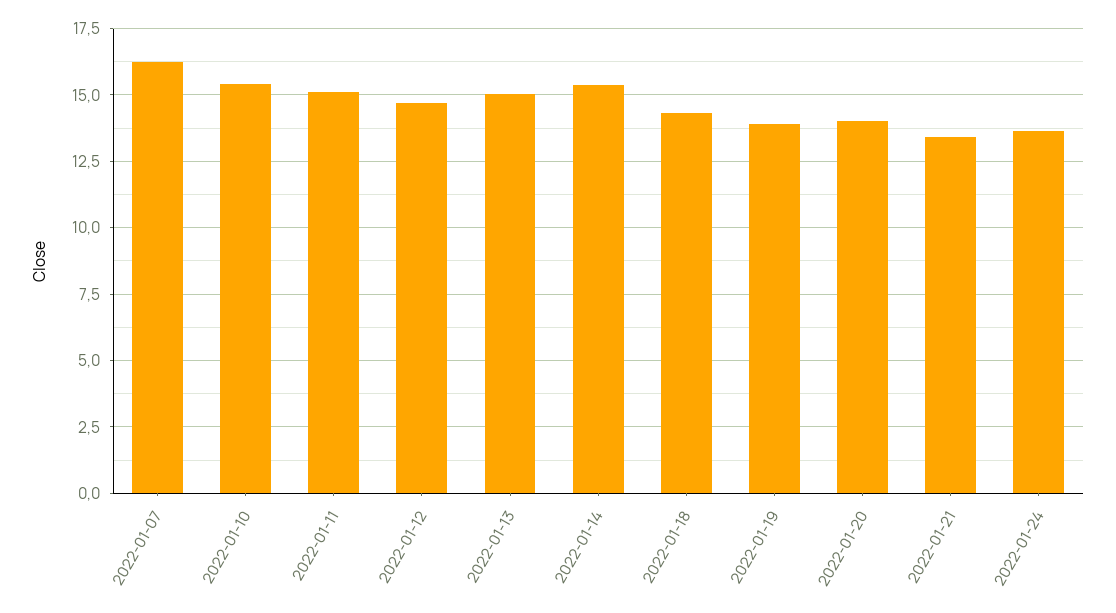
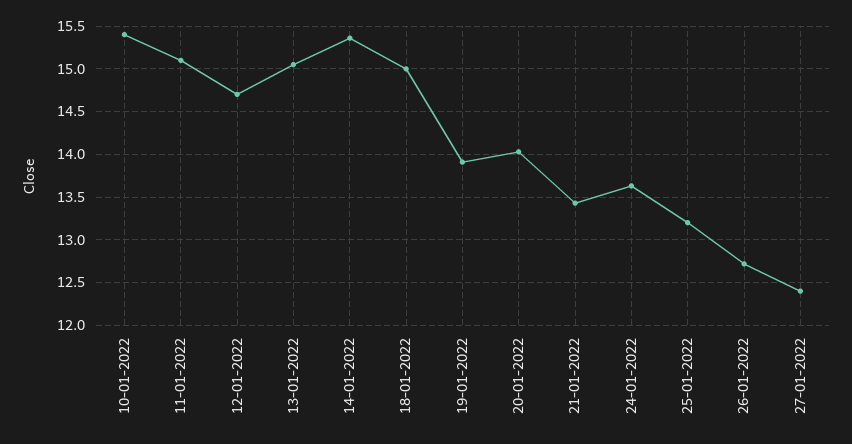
2022-01-07: 16.25 -> none
2022-01-18: 14.25 -> 15
25-01-2022: none -> 13.2
26-01-2022: none -> 12.7
27-01-2022: none -> 12.4

